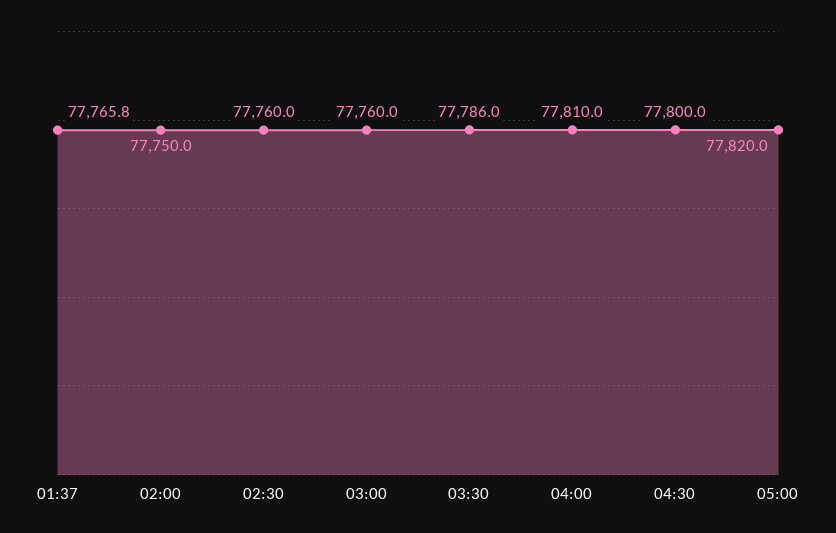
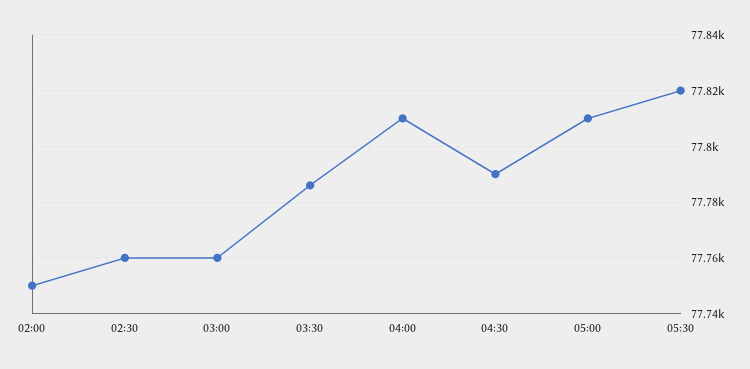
01:37: 77765.8 -> none
04:30: 77800 -> 77790
05:00: 77820 -> 77810
05:30: none -> 77820

